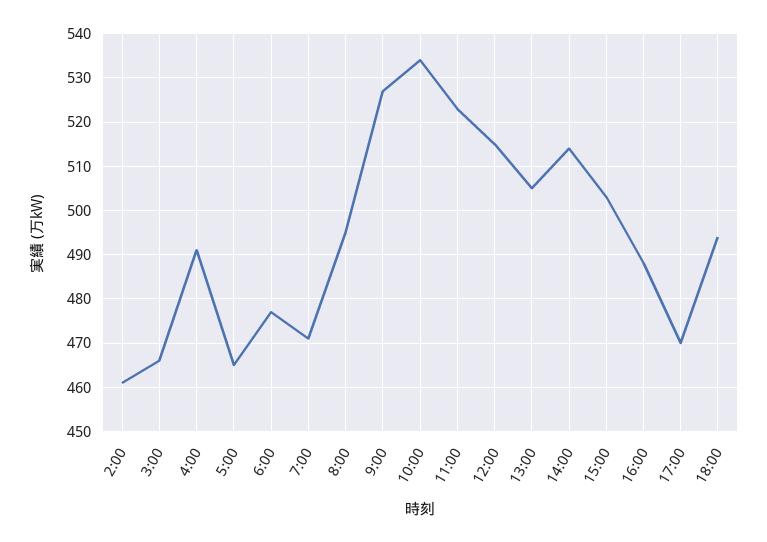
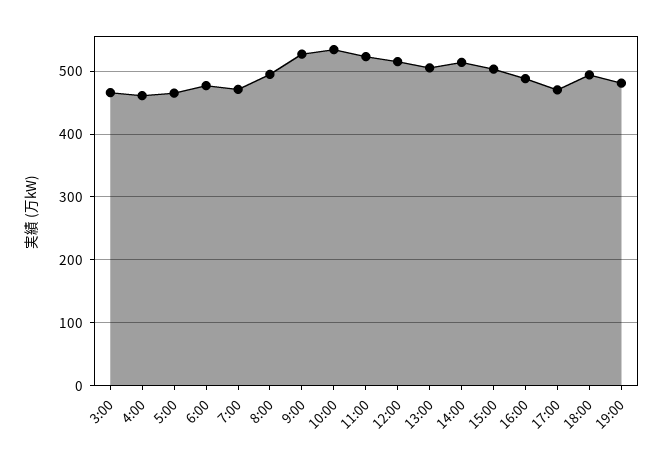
2:00: 460 -> none
4:00: 490 -> 460
19:00: none -> 480

